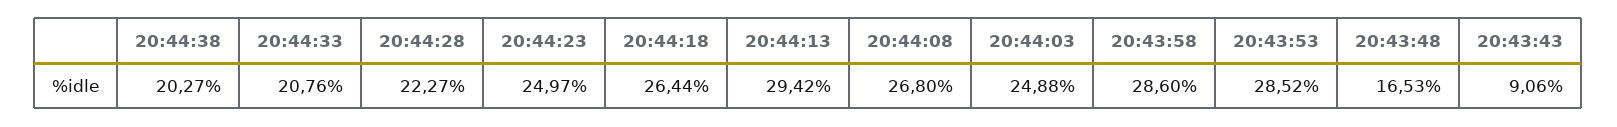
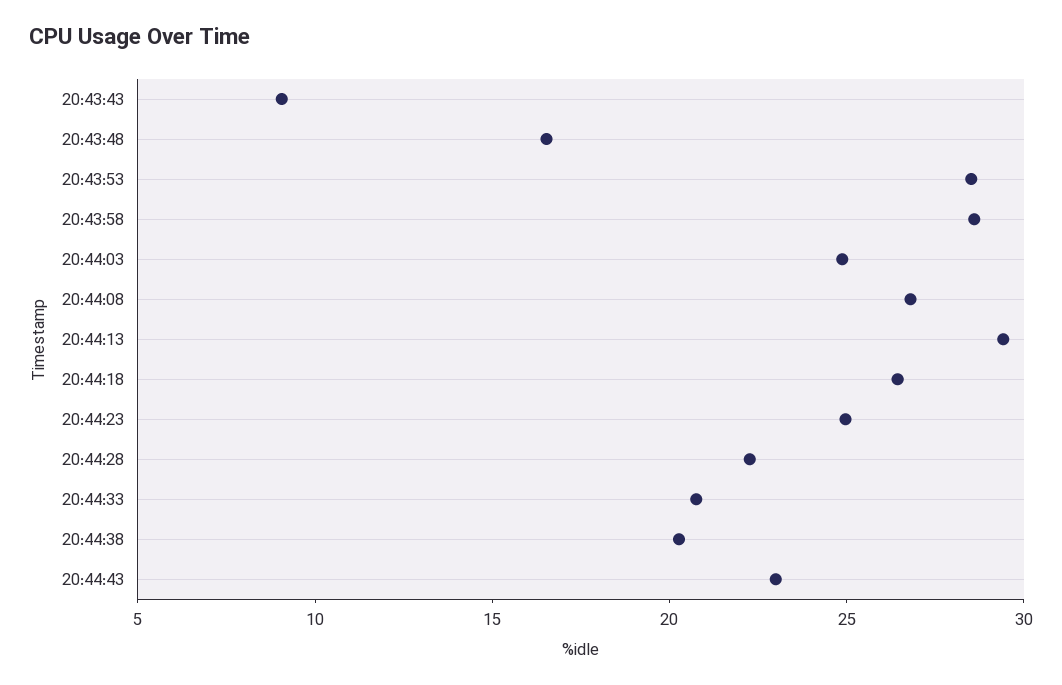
20:44:43: none -> 23

